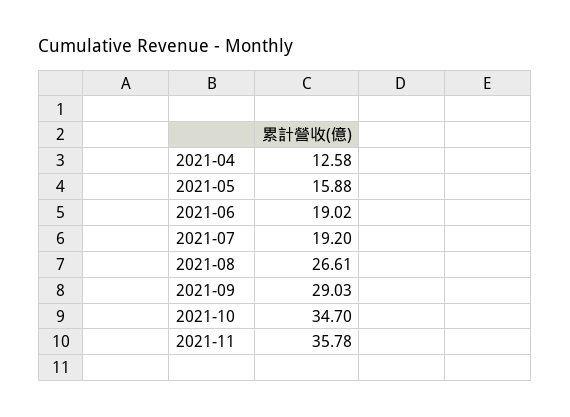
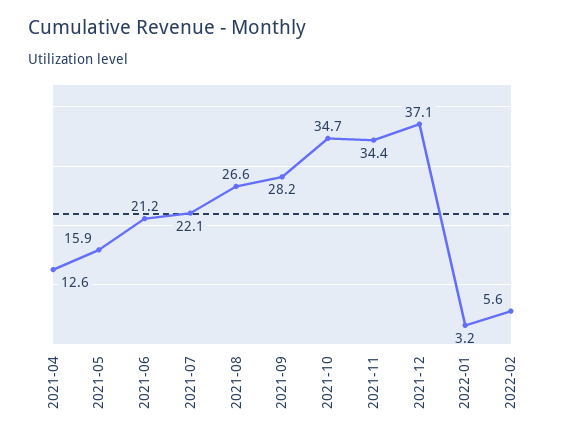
2021-06: 19.02 -> 21.2
2021-07: 19.2 -> 22.1
2021-09: 29.03 -> 28.2
2021-11: 35.78 -> 34.4
2021-12: none -> 37.1
2022-01: none -> 3.2
2022-02: none -> 5.6

